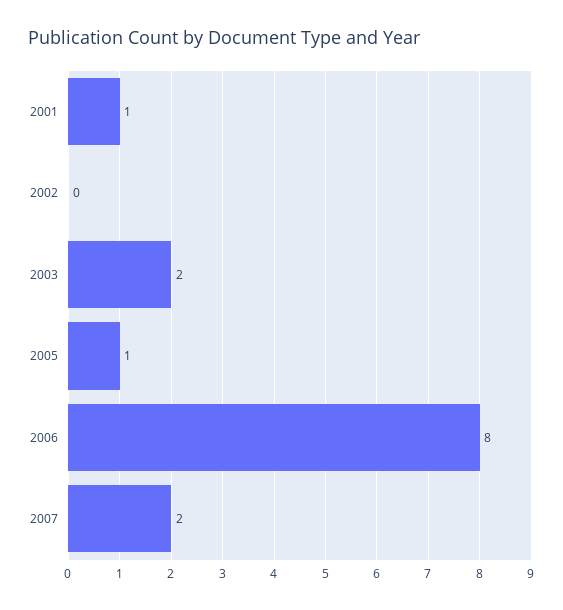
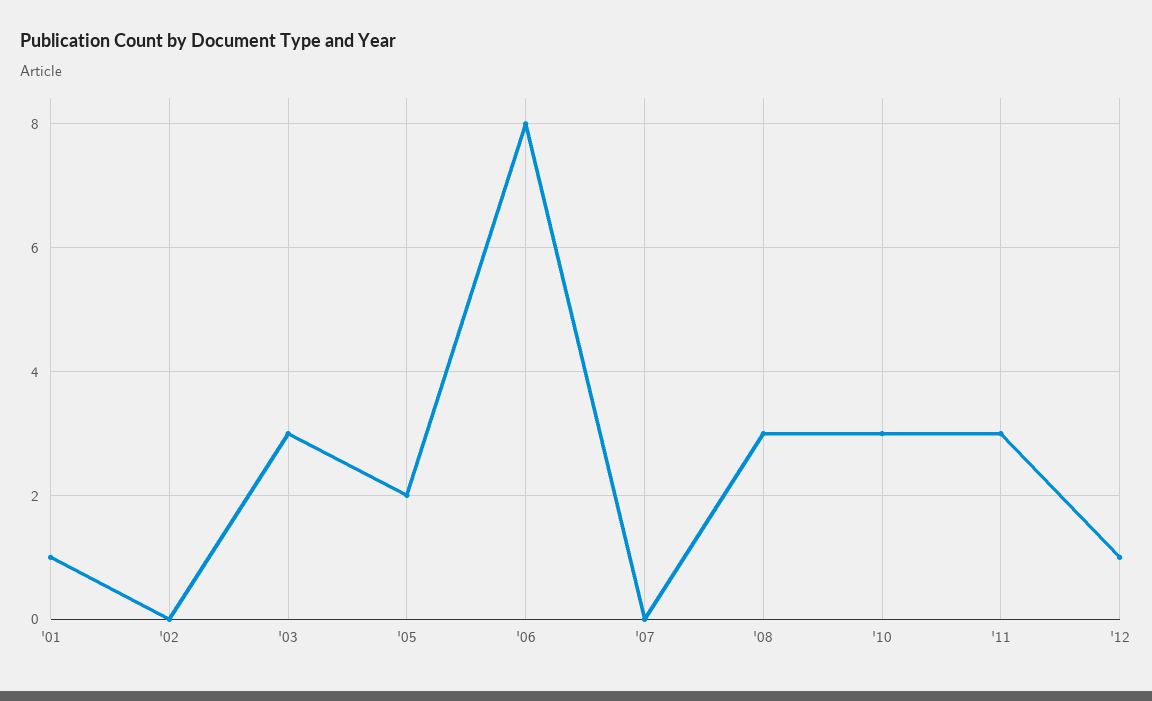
2003: 2 -> 3
2005: 1 -> 2
2007: 2 -> 0
'08: none -> 3
'10: none -> 3
'11: none -> 3
'12: none -> 1

